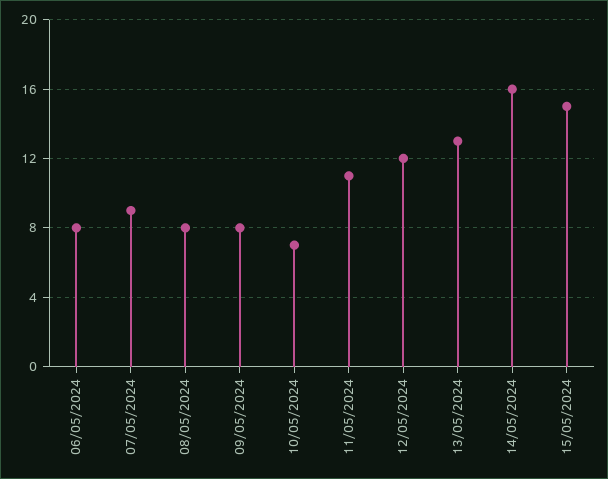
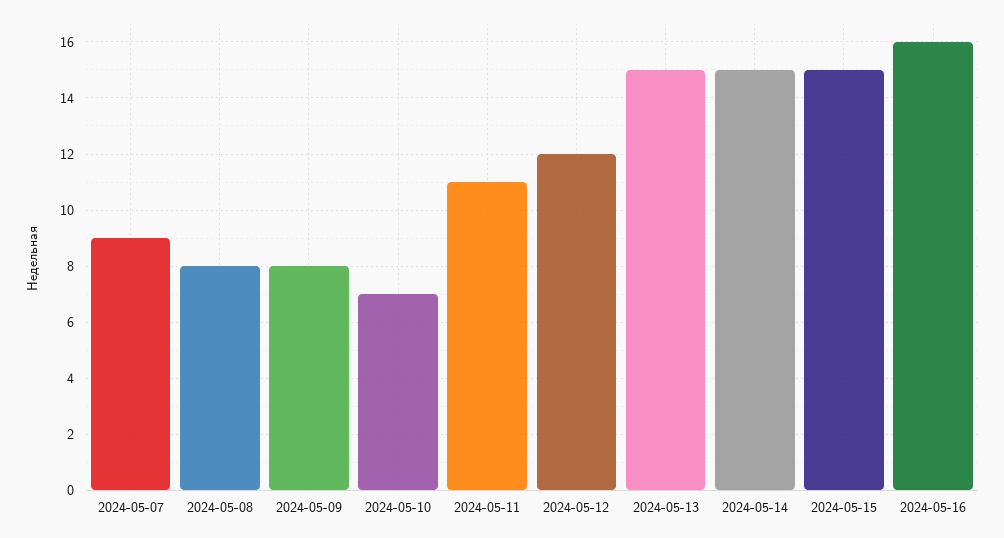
06/05/2024: 8 -> none
13/05/2024: 13 -> 15
14/05/2024: 16 -> 15
2024-05-16: none -> 16

